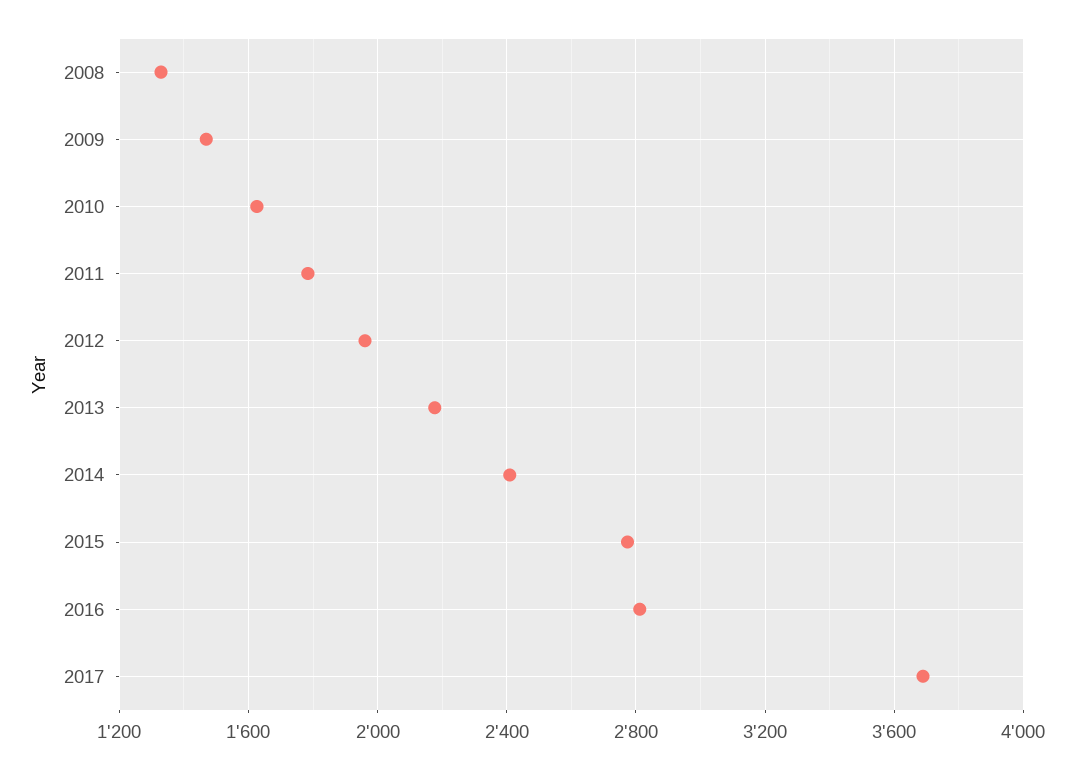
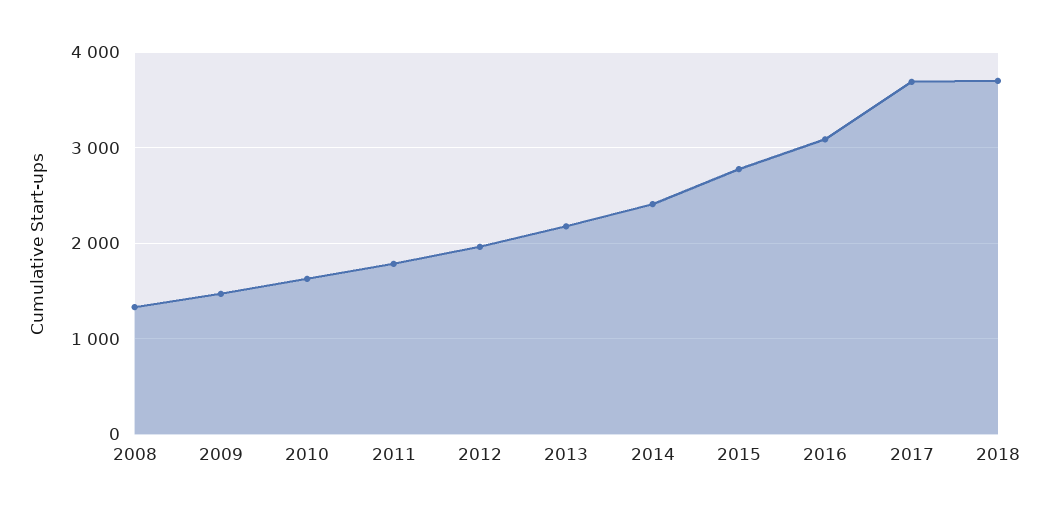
2016: 2800 -> 3100
2018: none -> 3700

